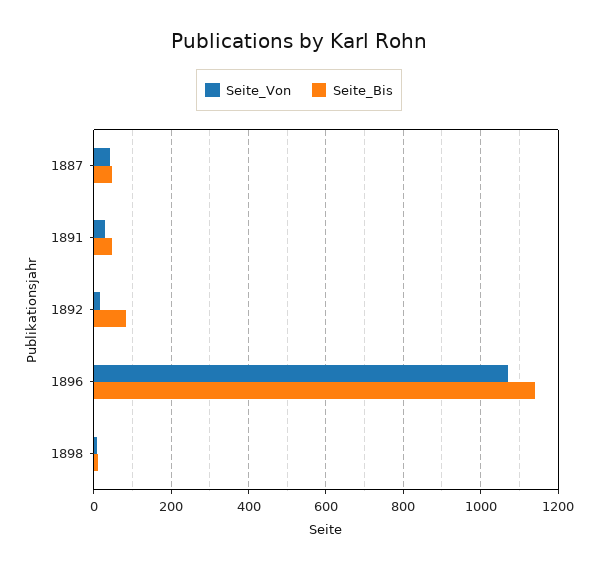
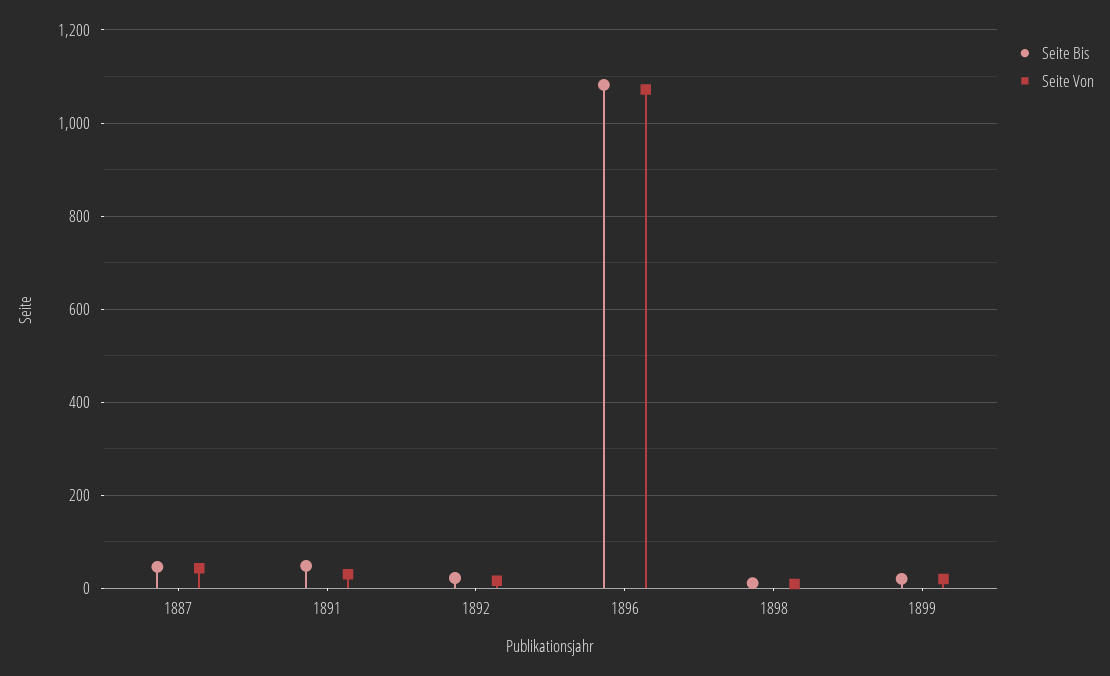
Seite_Bis, 1892: 80 -> 20
Seite_Bis, 1896: 1140 -> 1080
Seite_Bis, 1899: none -> 20
Seite_Von, 1899: none -> 20

